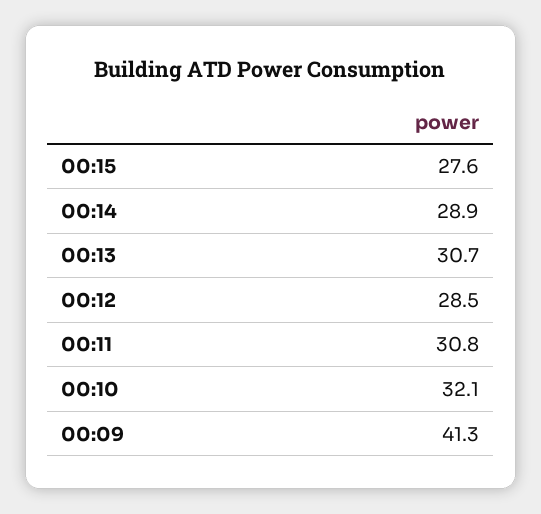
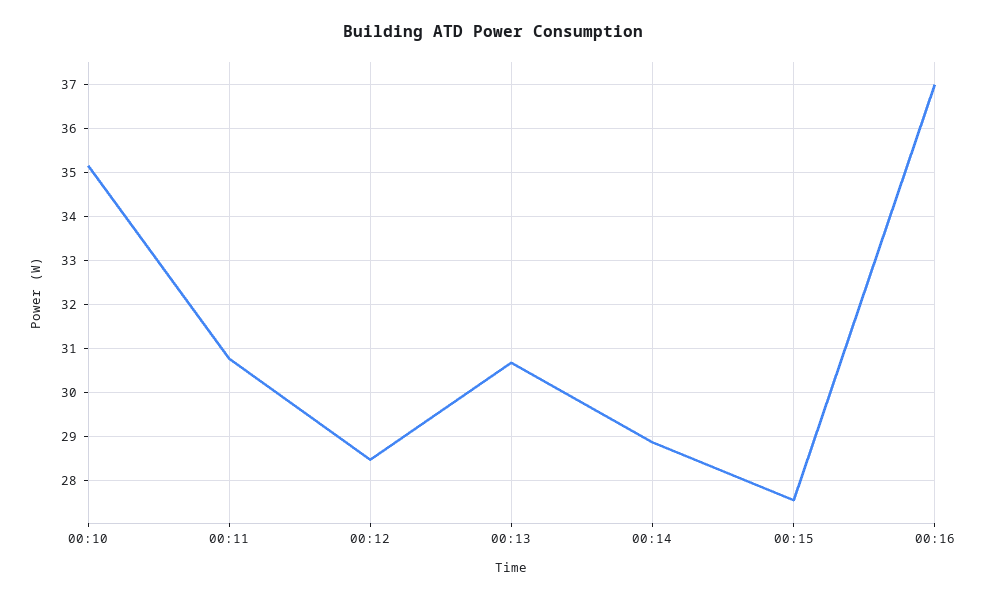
00:10: 32.1 -> 35.2
00:09: 41.3 -> none
00:16: none -> 37

